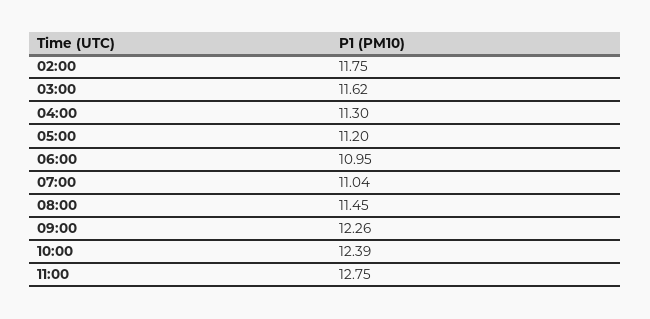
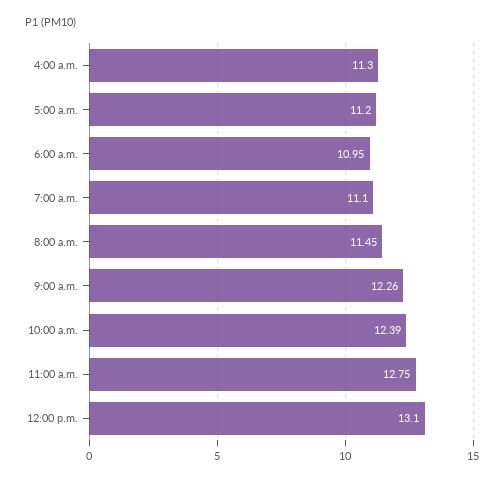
02:00: 11.75 -> none
03:00: 11.62 -> none
07:00: 11.04 -> 11.1
12:00 p.m.: none -> 13.1

